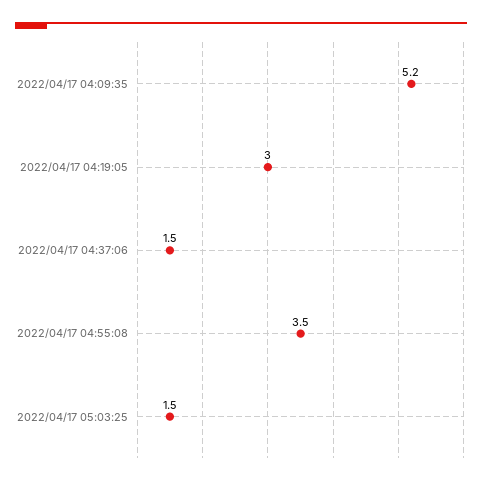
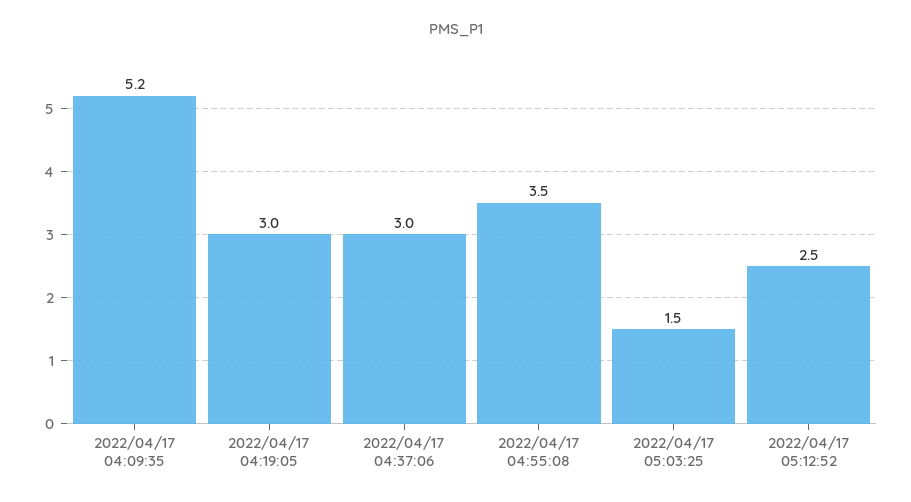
2022/04/17 04:37:06: 1.5 -> 3
2022/04/17 05:12:52: none -> 2.5

